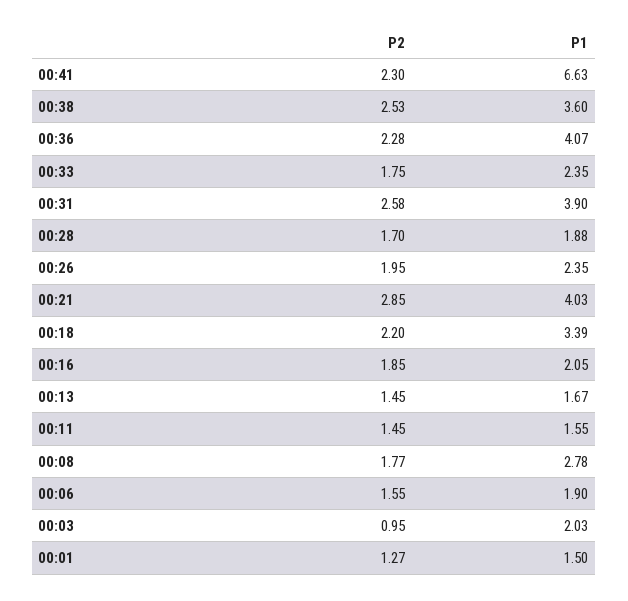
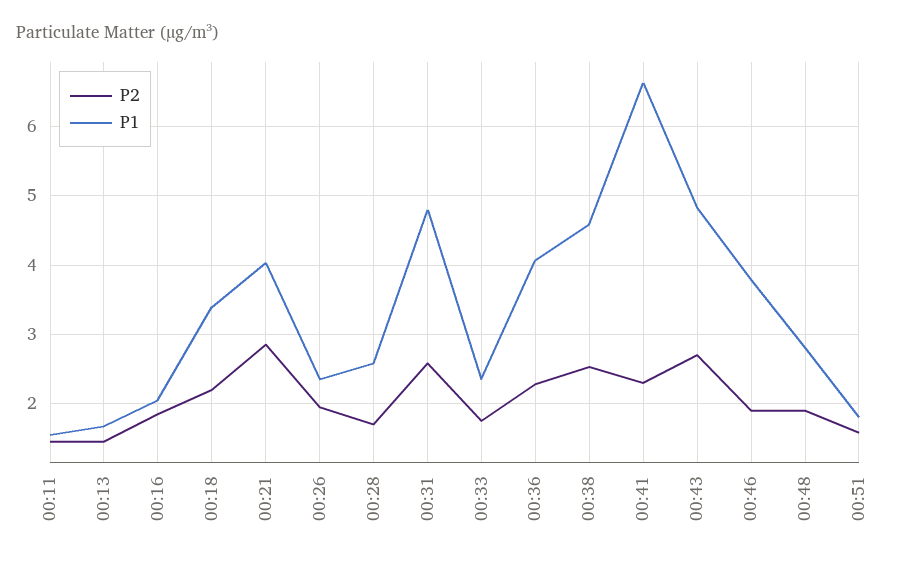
P1, 00:38: 3.6 -> 4.6
P1, 00:31: 3.9 -> 4.8
P1, 00:28: 1.88 -> 2.6
P2, 00:08: 1.77 -> none
P1, 00:08: 2.78 -> none
P2, 00:06: 1.55 -> none
P1, 00:06: 1.9 -> none
P2, 00:03: 0.95 -> none
P1, 00:03: 2.03 -> none
P2, 00:01: 1.27 -> none
P1, 00:01: 1.5 -> none
P2, 00:43: none -> 2.7
P1, 00:43: none -> 4.8
P2, 00:46: none -> 1.9
P1, 00:46: none -> 3.8
P2, 00:48: none -> 1.9
P1, 00:48: none -> 2.8
P2, 00:51: none -> 1.6
P1, 00:51: none -> 1.8

